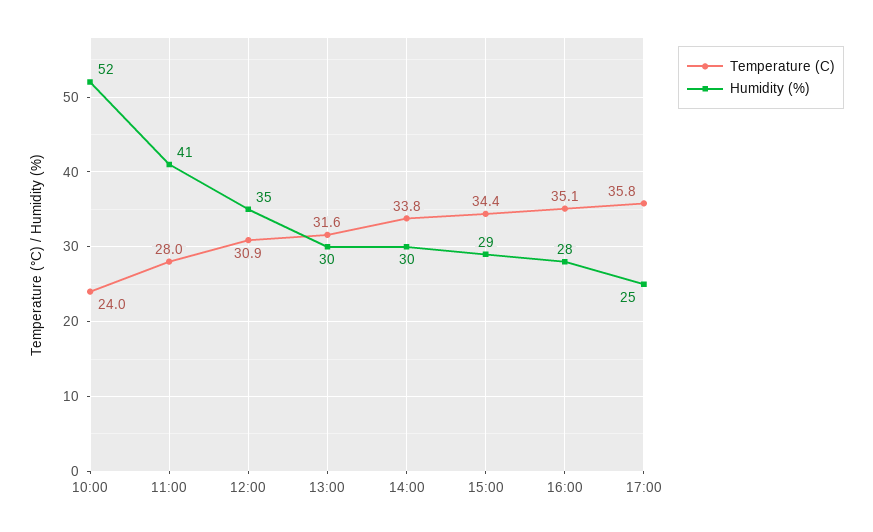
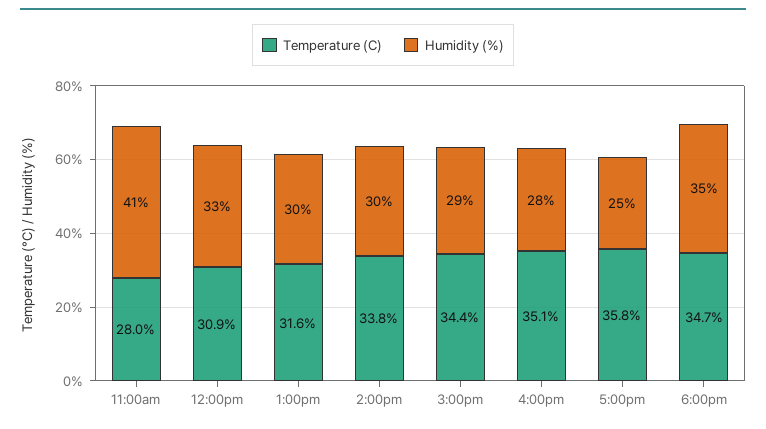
Temperature (C), 10:00: 24 -> none
Humidity (%), 10:00: 52 -> none
Humidity (%), 12:00: 35 -> 33
Temperature (C), 6:00pm: none -> 34.7
Humidity (%), 6:00pm: none -> 35

